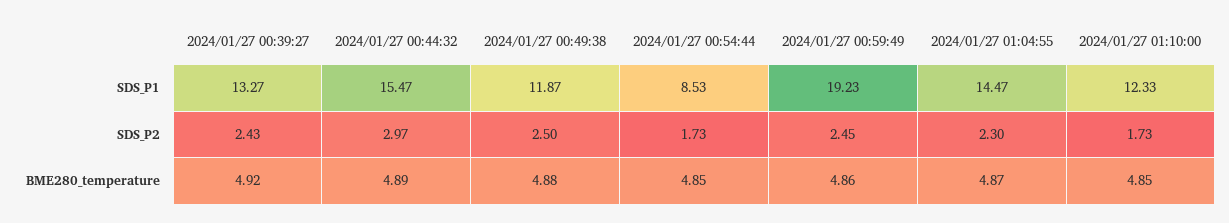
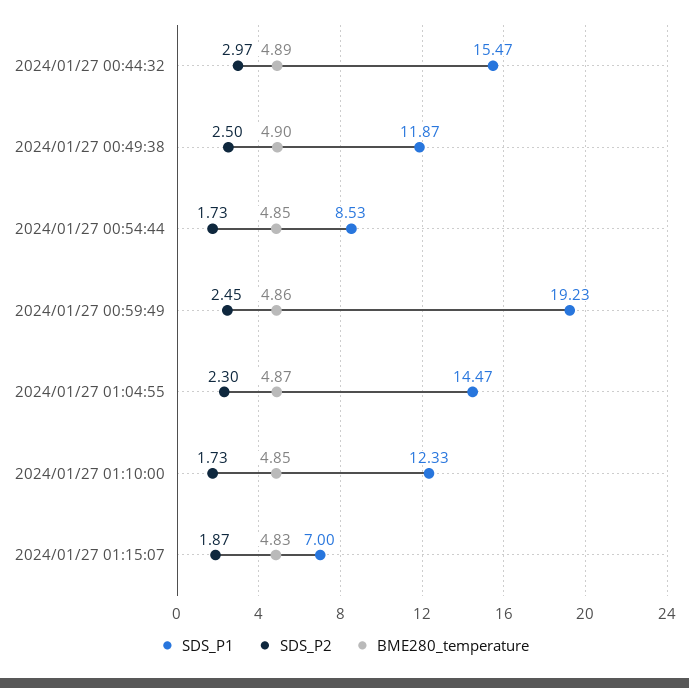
SDS_P1, 2024/01/27 00:39:27: 13.27 -> none
SDS_P2, 2024/01/27 00:39:27: 2.43 -> none
BME280_temperature, 2024/01/27 00:39:27: 4.92 -> none
BME280_temperature, 2024/01/27 00:49:38: 4.88 -> 4.9
SDS_P1, 2024/01/27 01:15:07: none -> 7
SDS_P2, 2024/01/27 01:15:07: none -> 1.87
BME280_temperature, 2024/01/27 01:15:07: none -> 4.83

